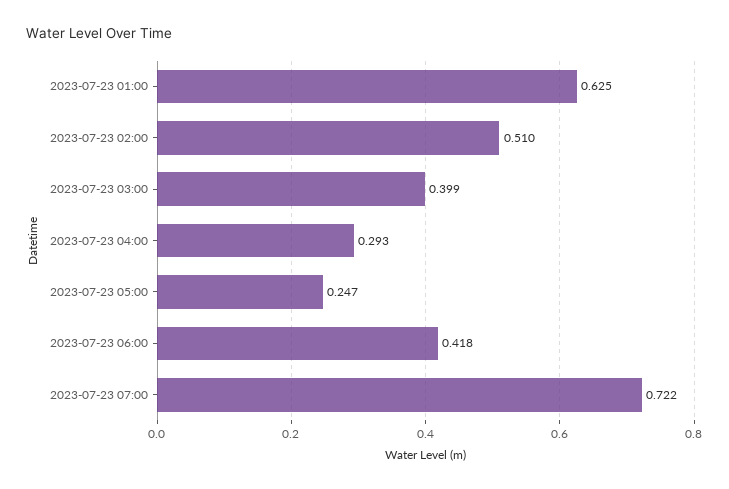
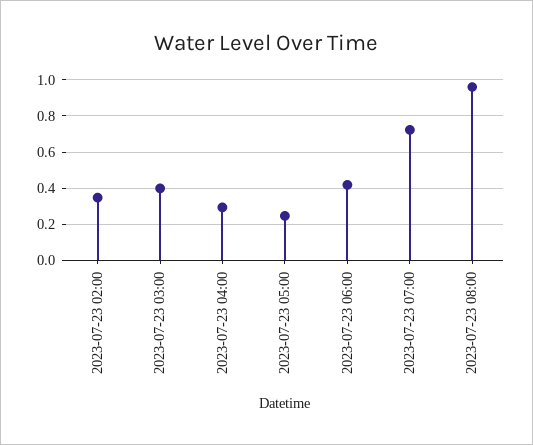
2023-07-23 01:00: 0.625 -> none
2023-07-23 02:00: 0.51 -> 0.35
2023-07-23 08:00: none -> 0.95

